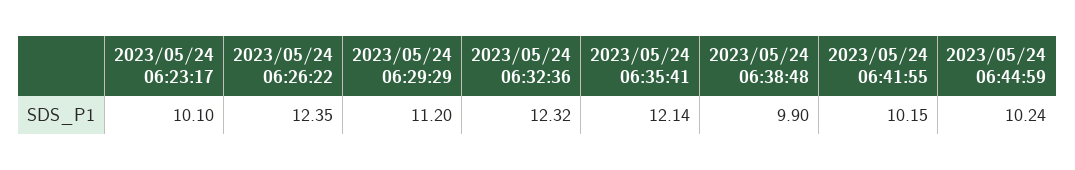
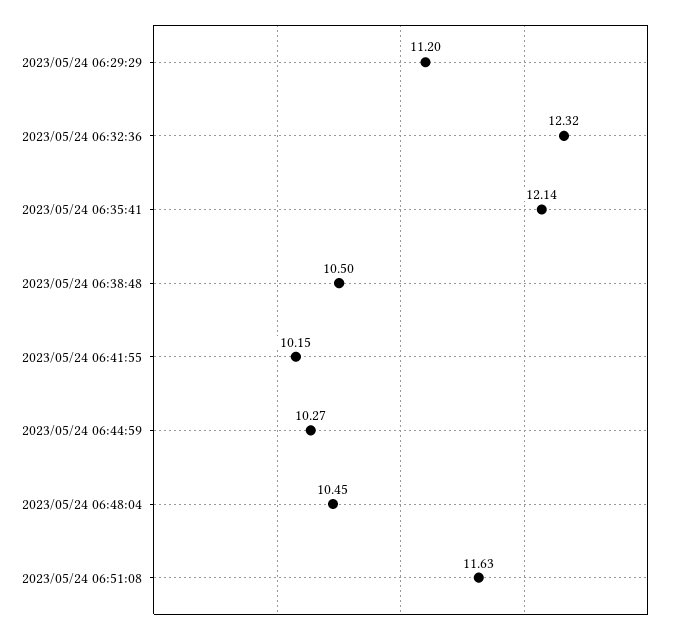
2023/05/24 06:23:17: 10.1 -> none
2023/05/24 06:26:22: 12.35 -> none
2023/05/24 06:38:48: 9.9 -> 10.5
2023/05/24 06:44:59: 10.24 -> 10.27
2023/05/24 06:48:04: none -> 10.45
2023/05/24 06:51:08: none -> 11.63

